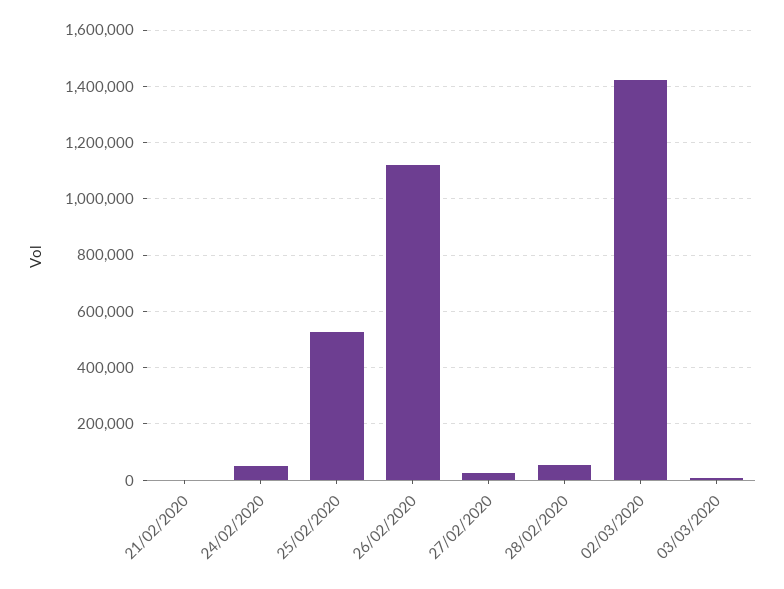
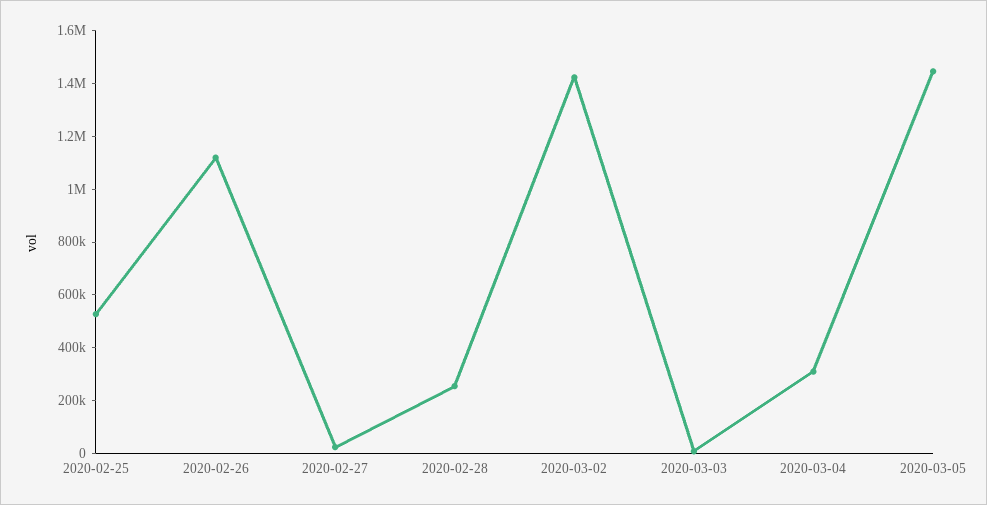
21/02/2020: 0 -> none
24/02/2020: 50000 -> none
28/02/2020: 50000 -> 250000
2020-03-04: none -> 300000
2020-03-05: none -> 1450000

